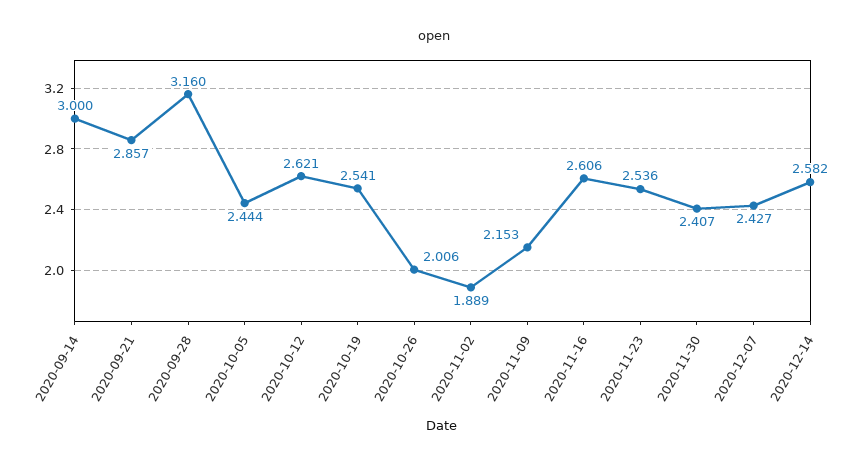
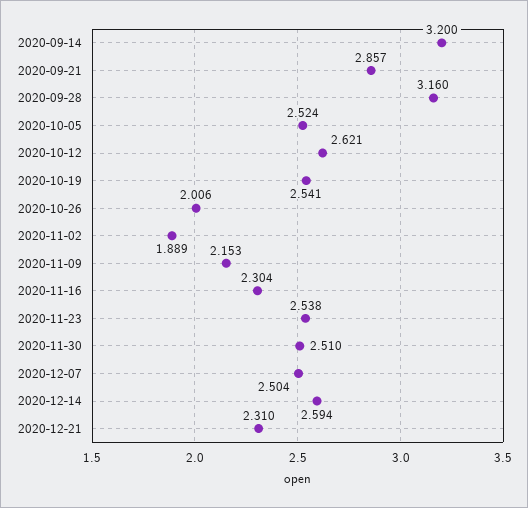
2020-09-14: 3 -> 3.2
2020-10-05: 2.444 -> 2.524
2020-11-16: 2.606 -> 2.304
2020-11-23: 2.536 -> 2.538
2020-11-30: 2.407 -> 2.51
2020-12-07: 2.427 -> 2.504
2020-12-14: 2.582 -> 2.594
2020-12-21: none -> 2.31

